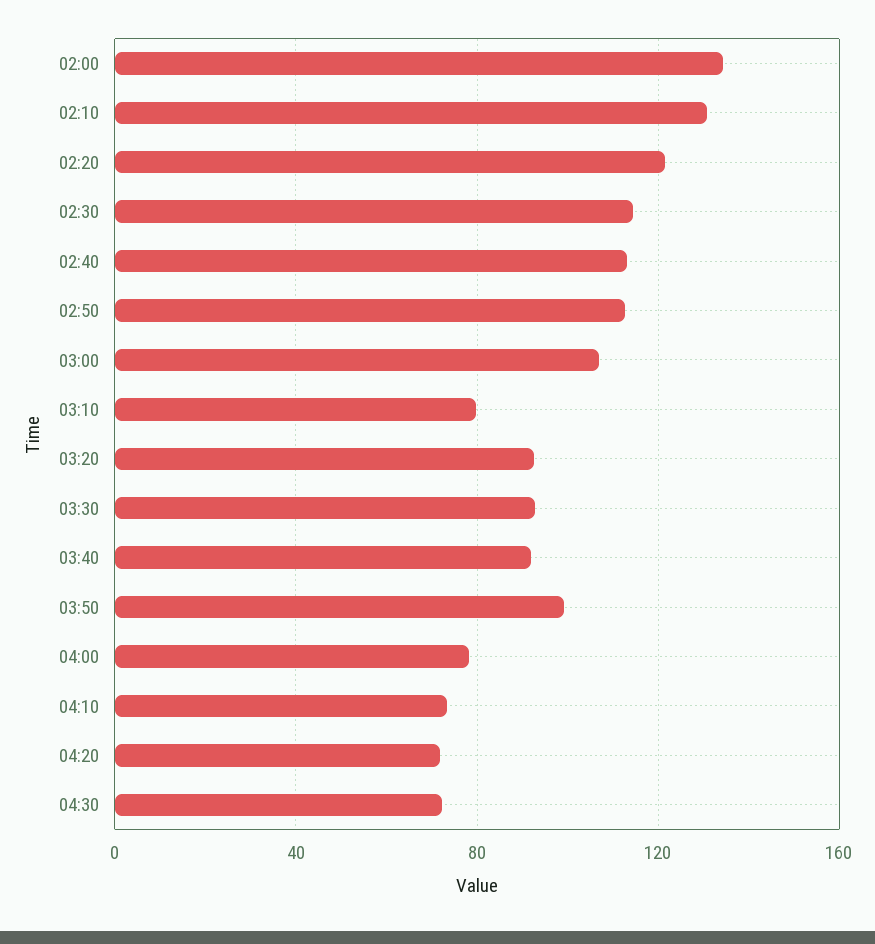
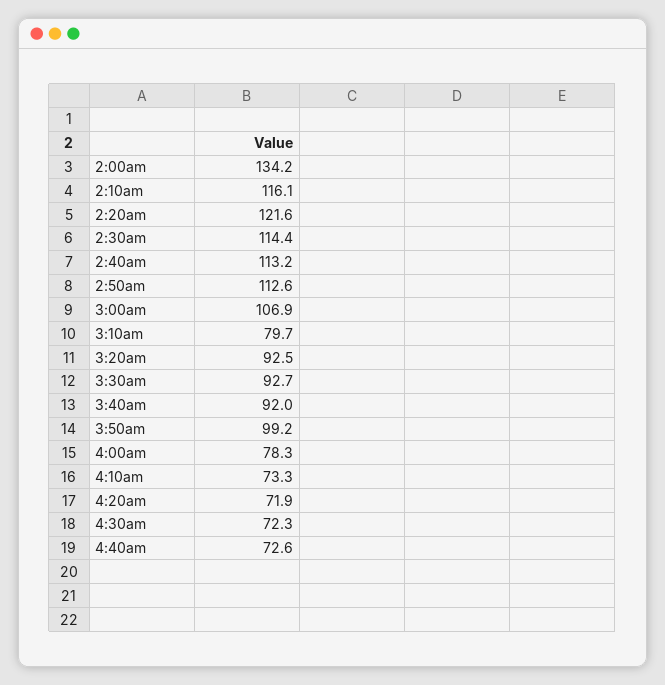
02:10: 130 -> 116.1
4:40am: none -> 72.6

